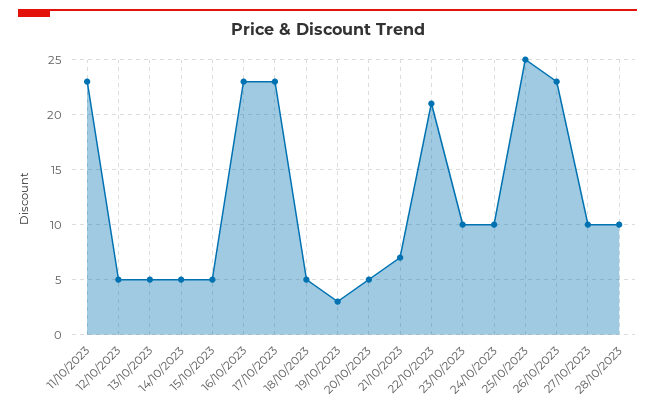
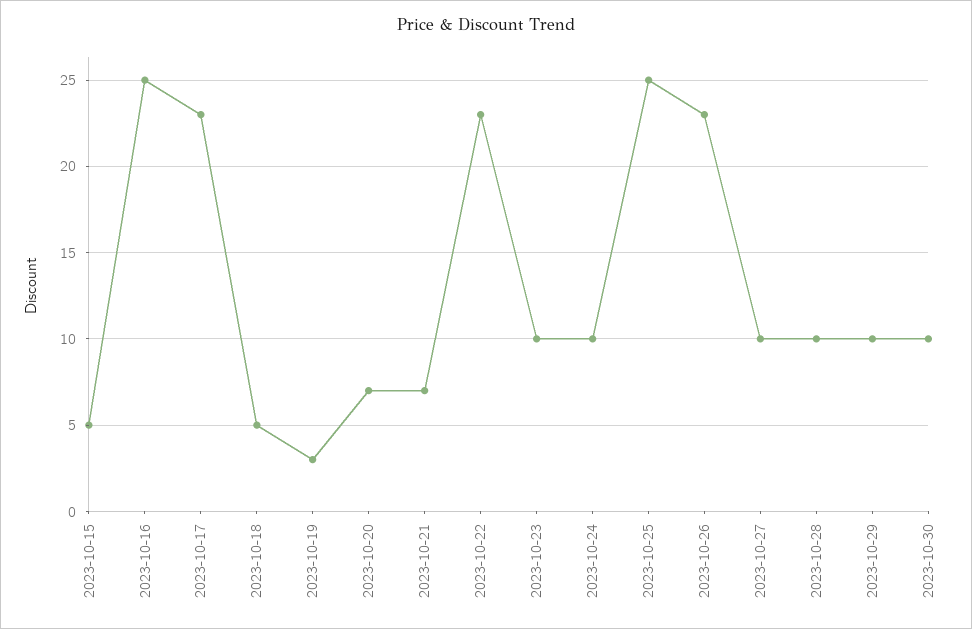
11/10/2023: 23 -> none
12/10/2023: 5 -> none
13/10/2023: 5 -> none
14/10/2023: 5 -> none
16/10/2023: 23 -> 25
20/10/2023: 5 -> 7
22/10/2023: 21 -> 23
2023-10-29: none -> 10
2023-10-30: none -> 10

